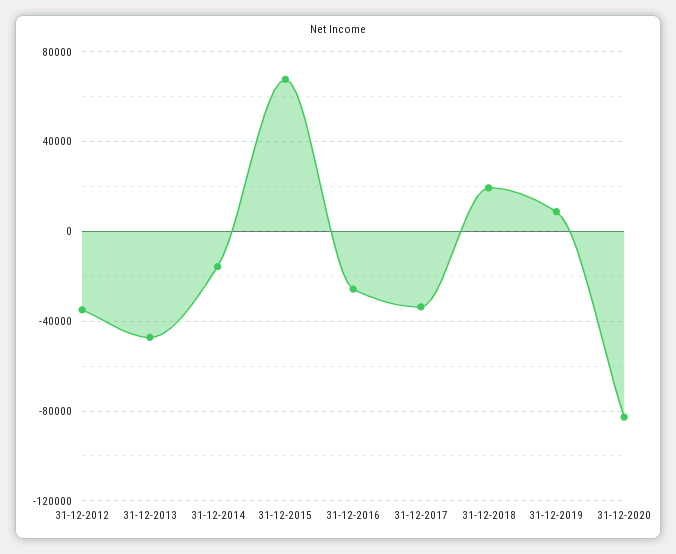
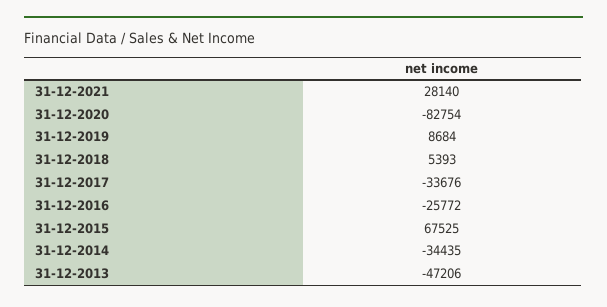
31-12-2012: -35000 -> none
31-12-2014: -15000 -> -34435
31-12-2018: 20000 -> 5393
31-12-2021: none -> 28140

